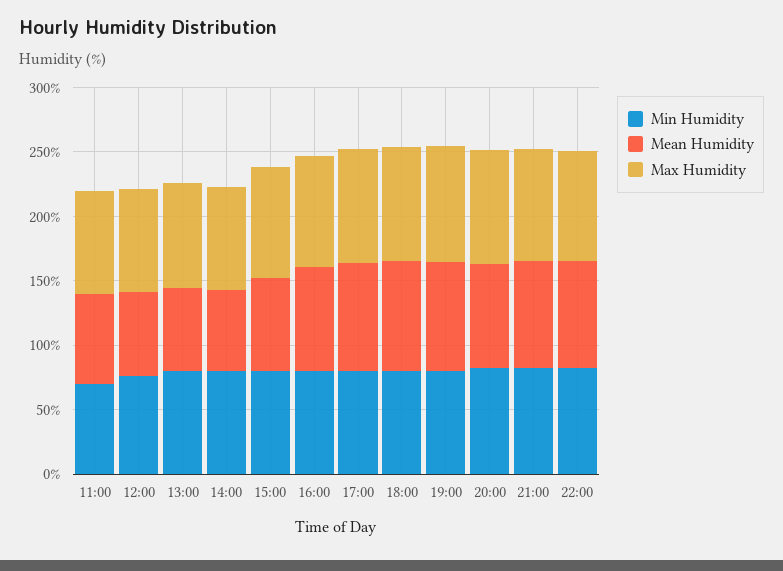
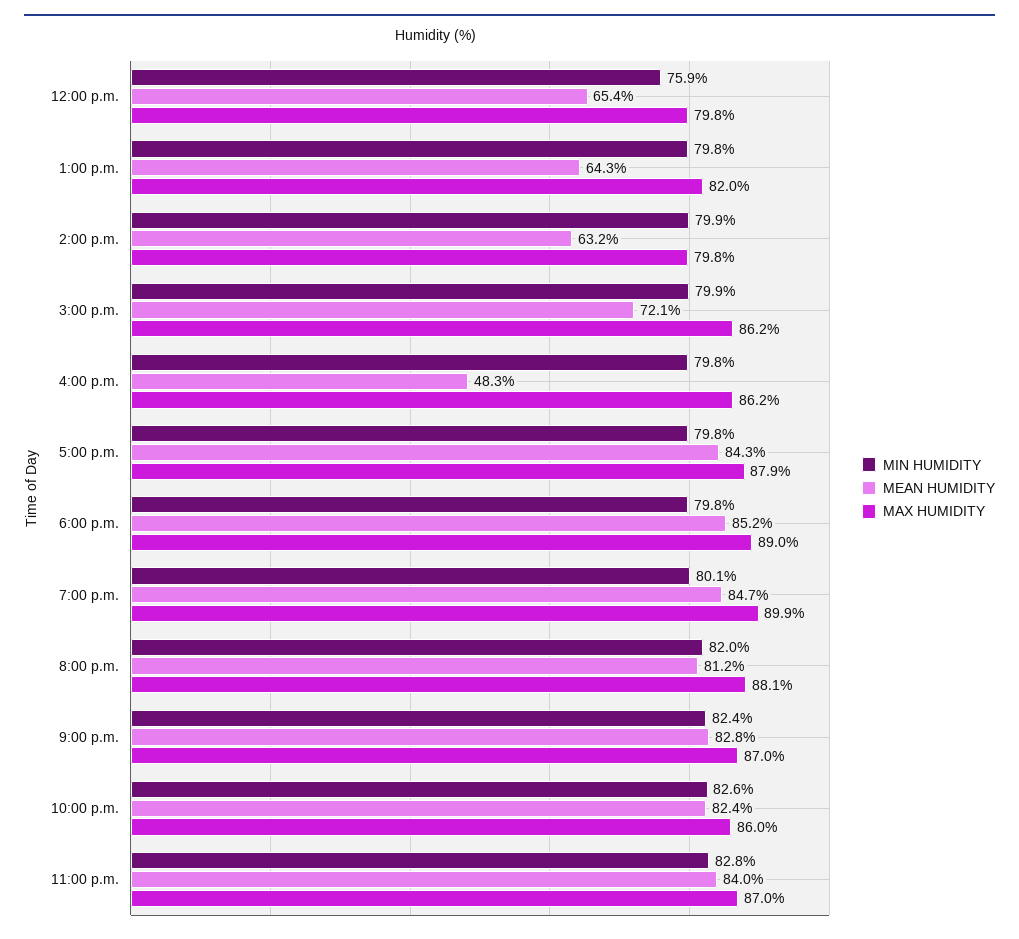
Min Humidity, 11:00: 70 -> none
Mean Humidity, 11:00: 70 -> none
Max Humidity, 11:00: 80 -> none
Mean Humidity, 16:00: 80 -> 48.3
Min Humidity, 11:00 p.m.: none -> 82.8
Mean Humidity, 11:00 p.m.: none -> 84
Max Humidity, 11:00 p.m.: none -> 87

